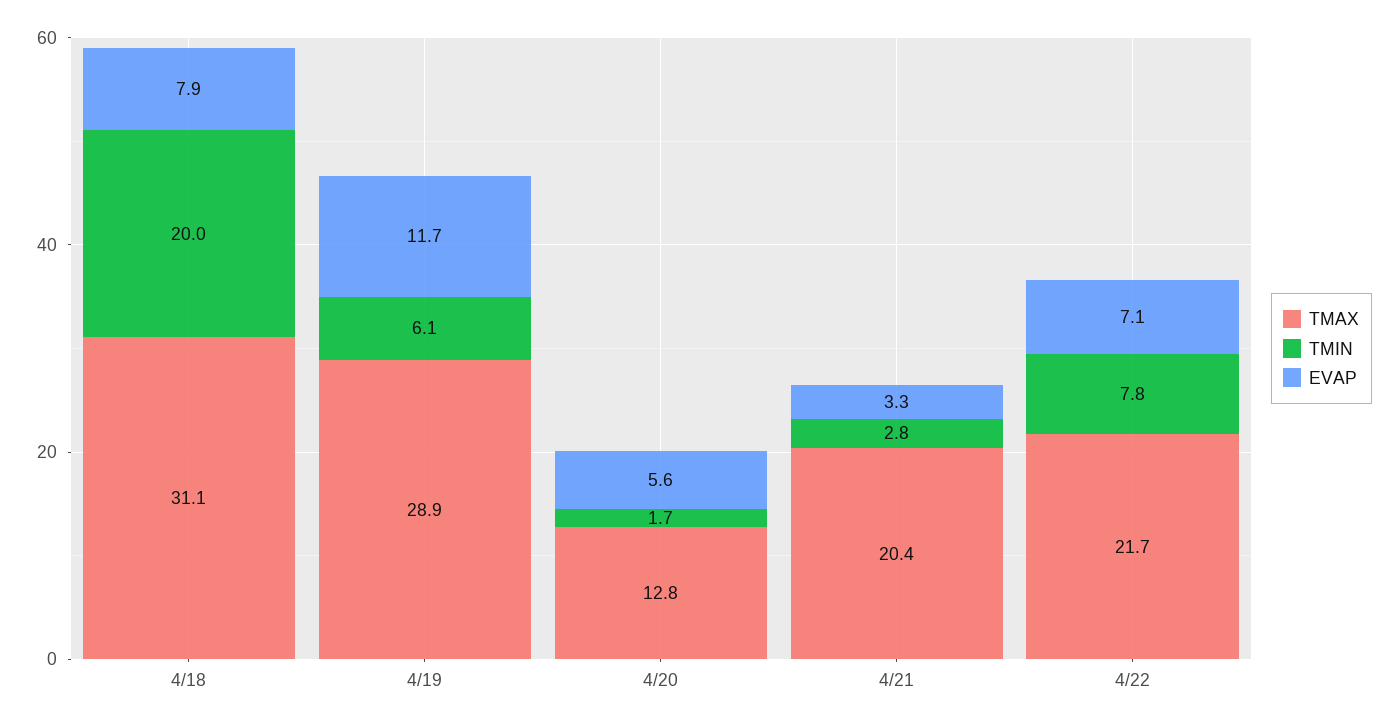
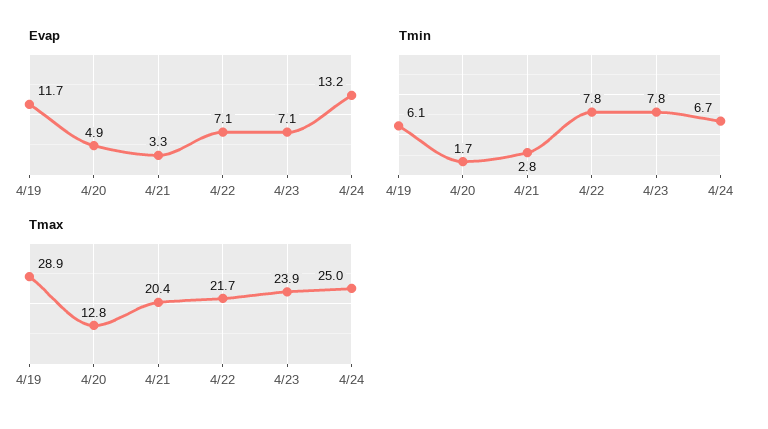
TMAX, 4/18: 31.1 -> none
TMIN, 4/18: 20 -> none
EVAP, 4/18: 7.9 -> none
EVAP, 4/20: 5.6 -> 4.9
EVAP, 4/23: none -> 7.1
EVAP, 4/24: none -> 13.2
TMIN, 4/23: none -> 7.8
TMIN, 4/24: none -> 6.7
TMAX, 4/23: none -> 23.9
TMAX, 4/24: none -> 25

